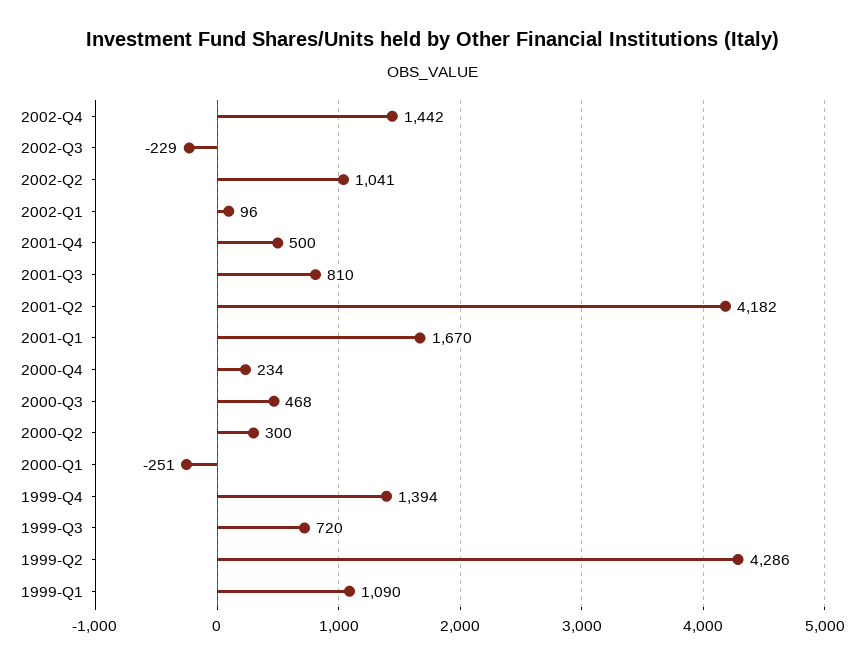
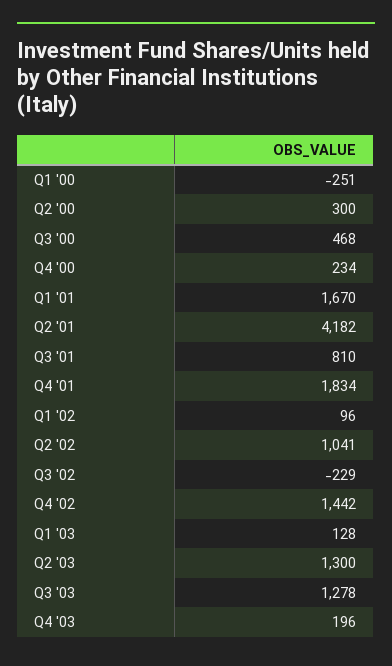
2001-Q4: 500 -> 1834
1999-Q4: 1394 -> none
1999-Q3: 720 -> none
1999-Q2: 4286 -> none
1999-Q1: 1090 -> none
Q1 '03: none -> 128
Q2 '03: none -> 1300
Q3 '03: none -> 1278
Q4 '03: none -> 196

